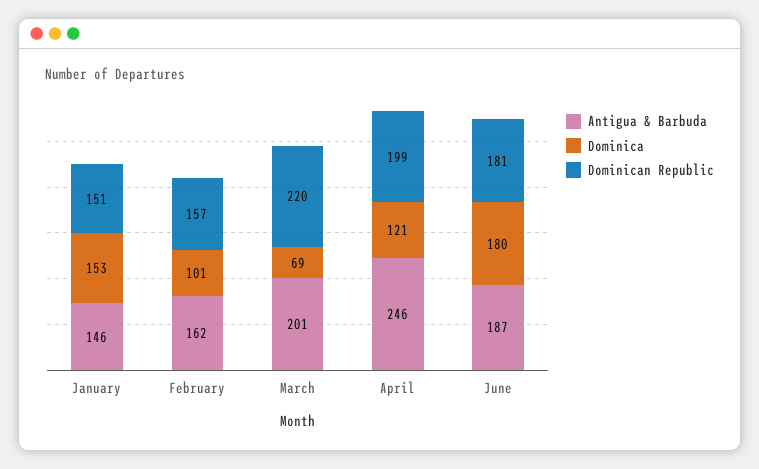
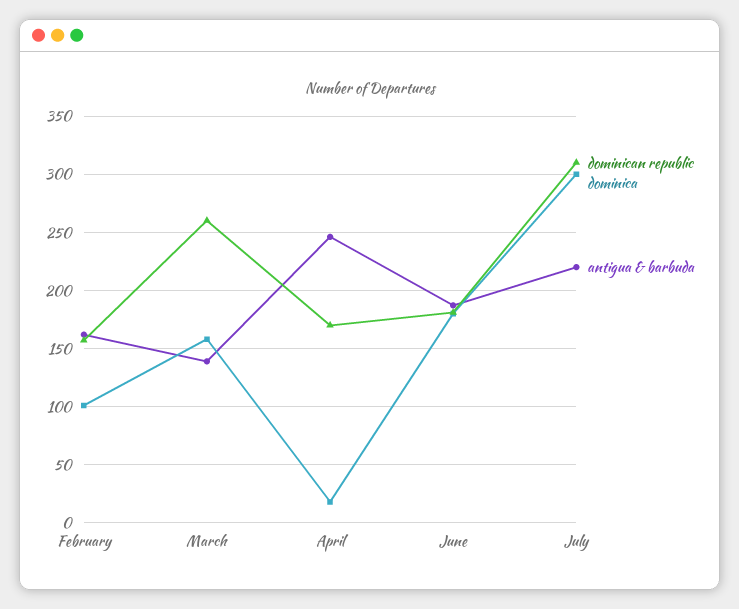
Antigua & Barbuda, January: 146 -> none
Dominica, January: 153 -> none
Dominican Republic, January: 151 -> none
Antigua & Barbuda, March: 201 -> 140
Dominica, March: 69 -> 160
Dominican Republic, March: 220 -> 260
Dominica, April: 121 -> 20
Dominican Republic, April: 199 -> 170
Dominican Republic, July: none -> 310
Dominica, July: none -> 300
Antigua & Barbuda, July: none -> 220

